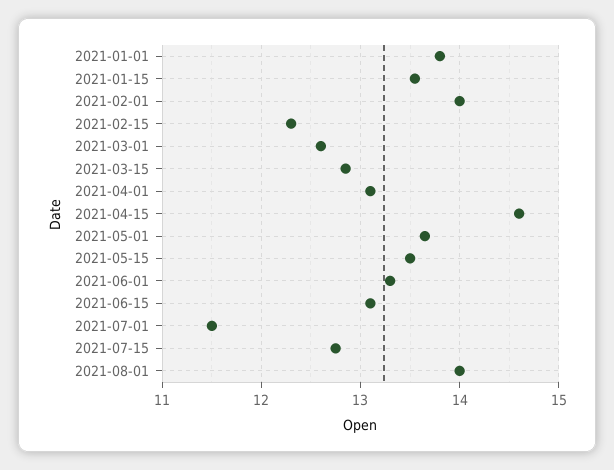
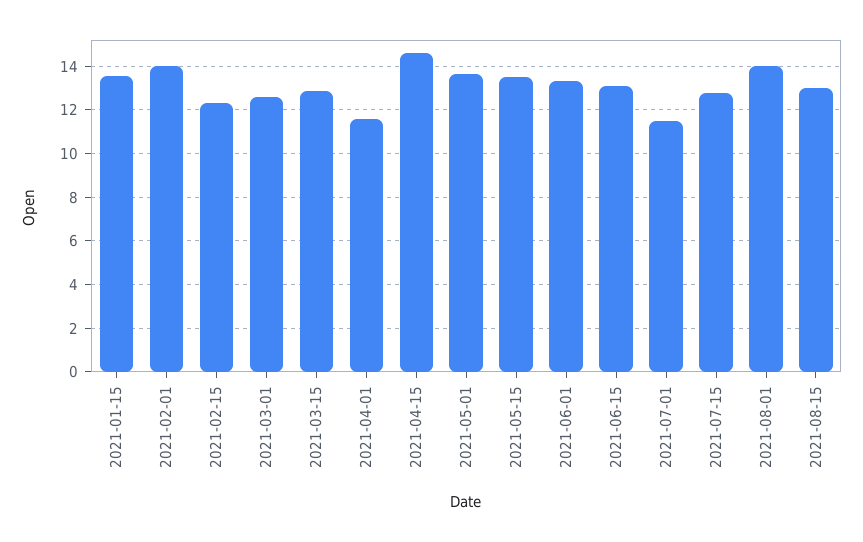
2021-01-01: 13.8 -> none
2021-04-01: 13.1 -> 11.5
2021-08-15: none -> 13

